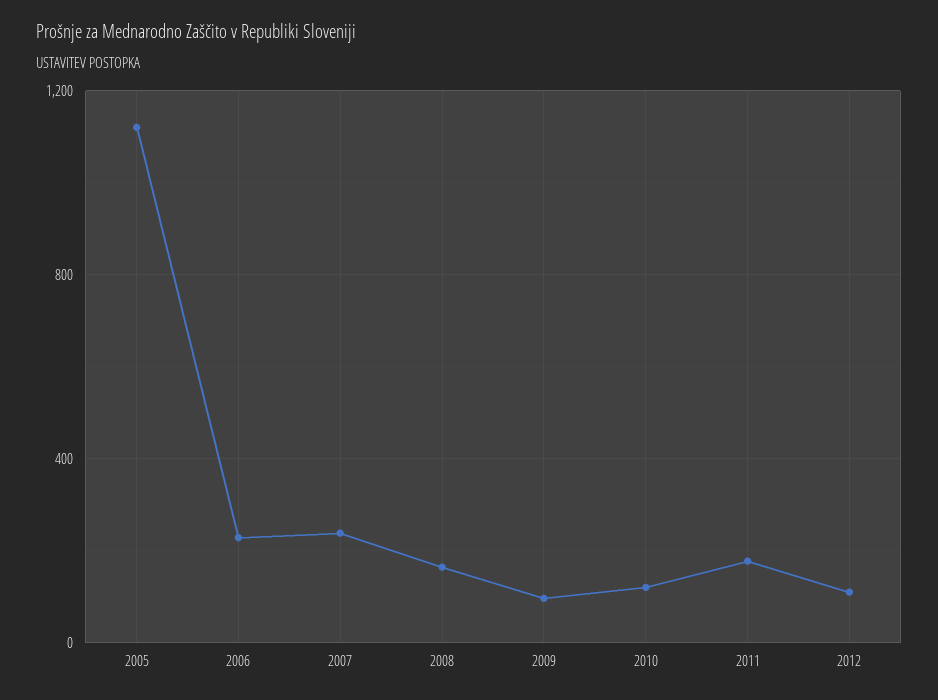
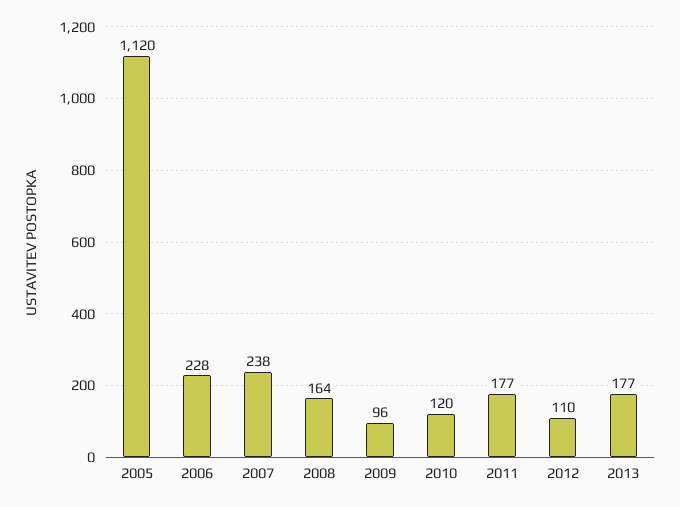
2013: none -> 177

